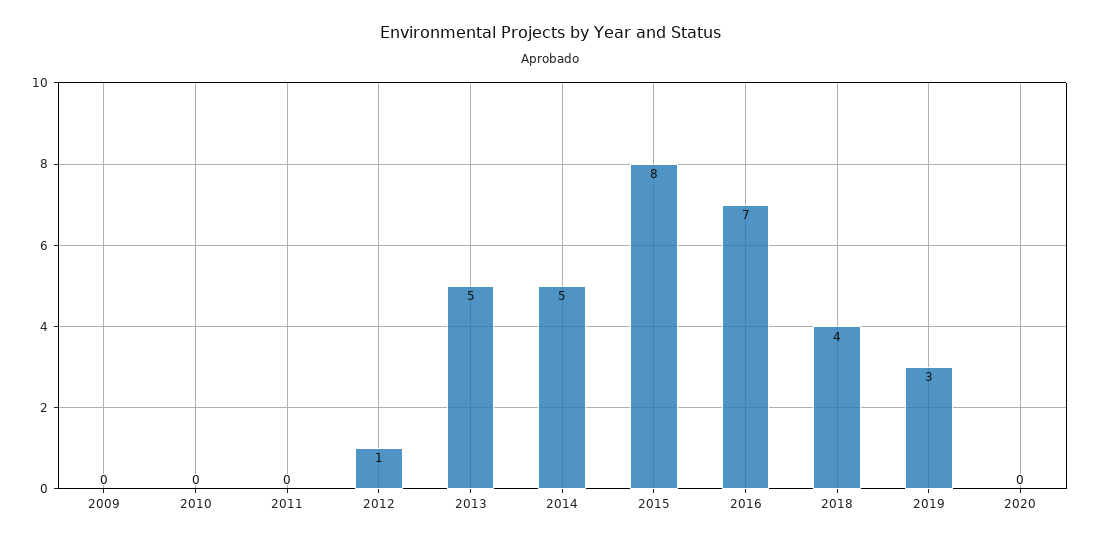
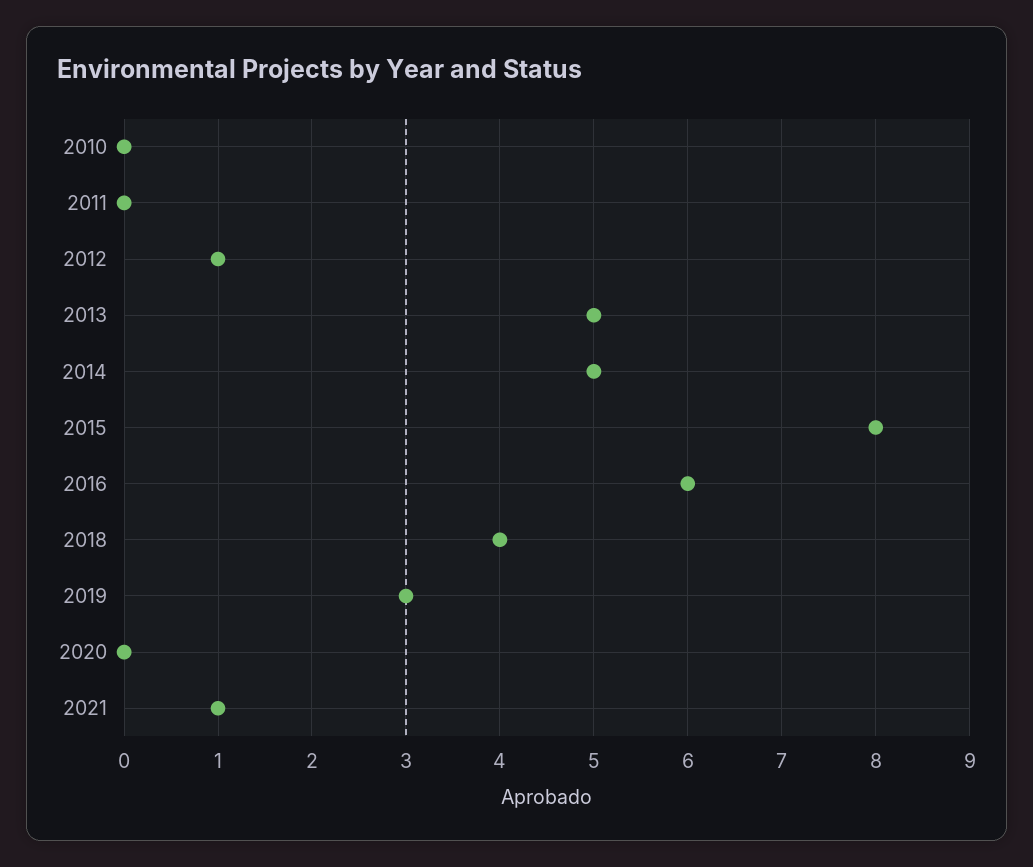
2009: 0 -> none
2016: 7 -> 6
2021: none -> 1

